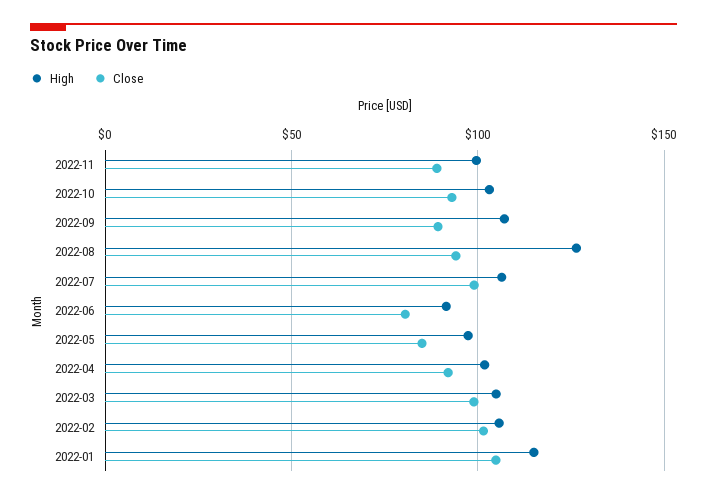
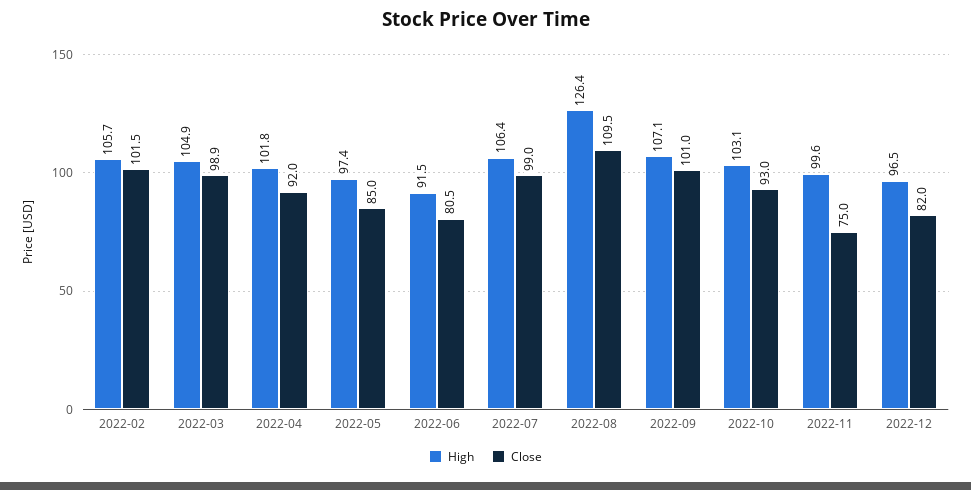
Close, 2022-11: 90 -> 75
Close, 2022-09: 90 -> 101
Close, 2022-08: 95 -> 109.5
High, 2022-01: 115 -> none
Close, 2022-01: 105 -> none
High, 2022-12: none -> 96.5
Close, 2022-12: none -> 82

